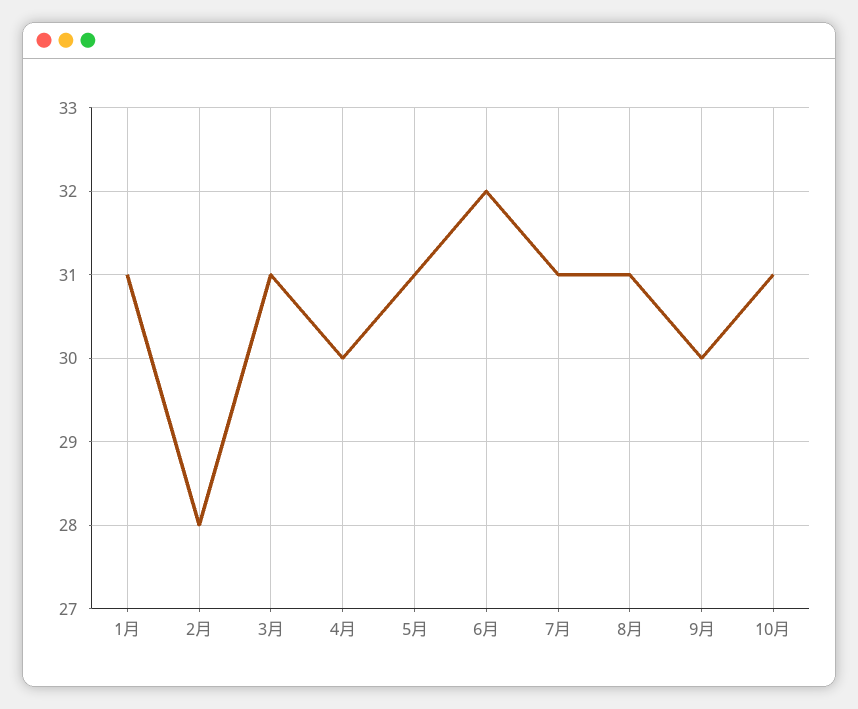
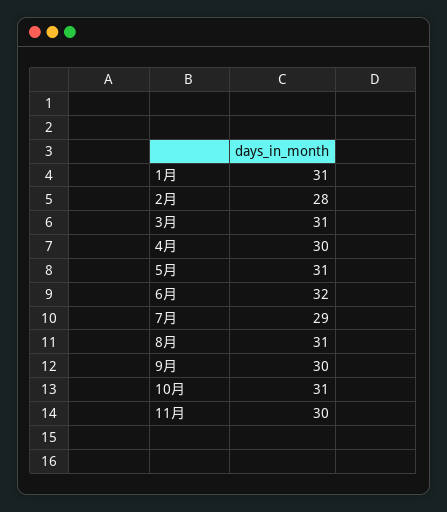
7月: 31 -> 29
11月: none -> 30

